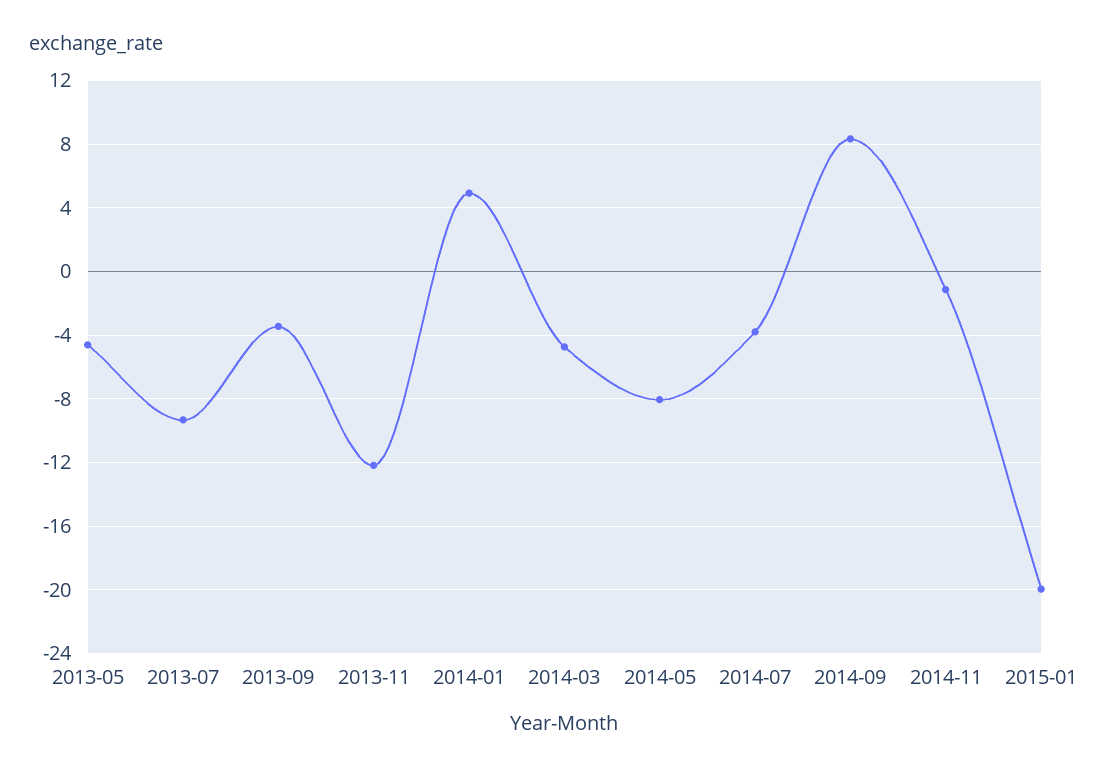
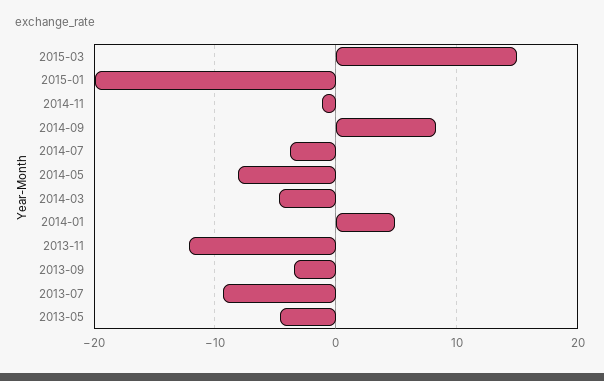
2015-03: none -> 15

